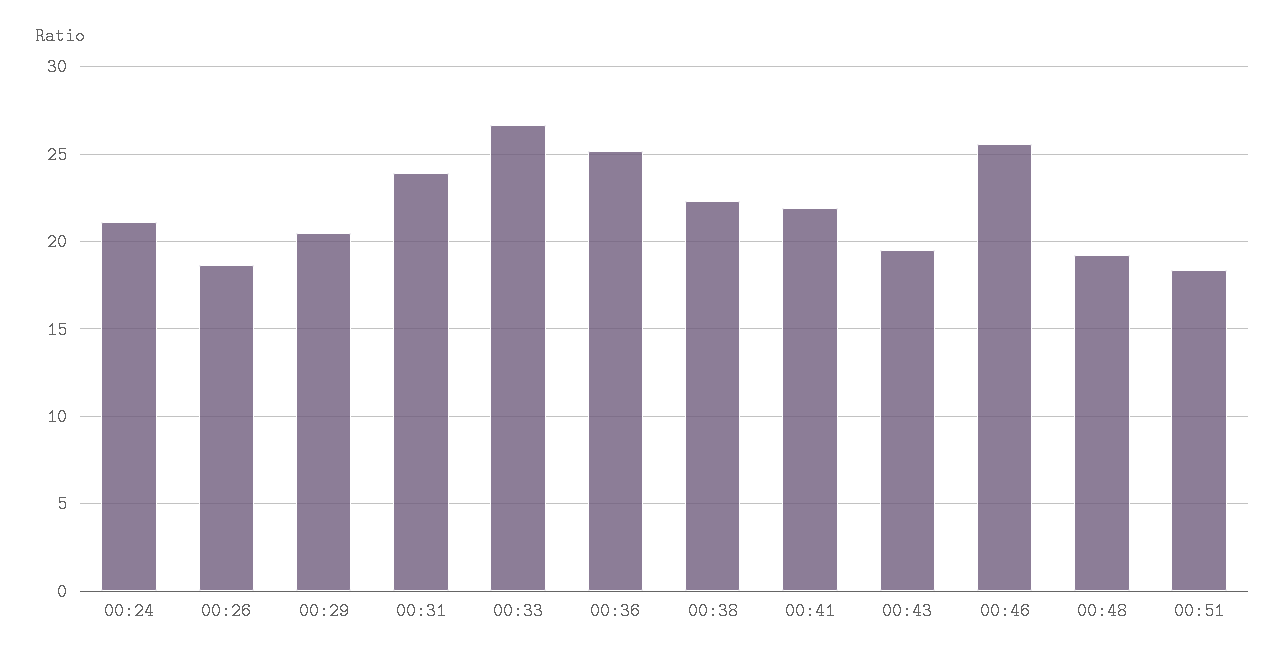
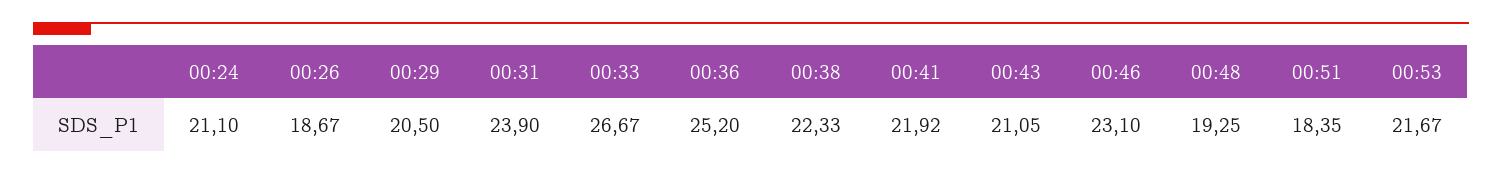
00:43: 19.5 -> 21.05
00:46: 25.5 -> 23.1
00:53: none -> 21.67

